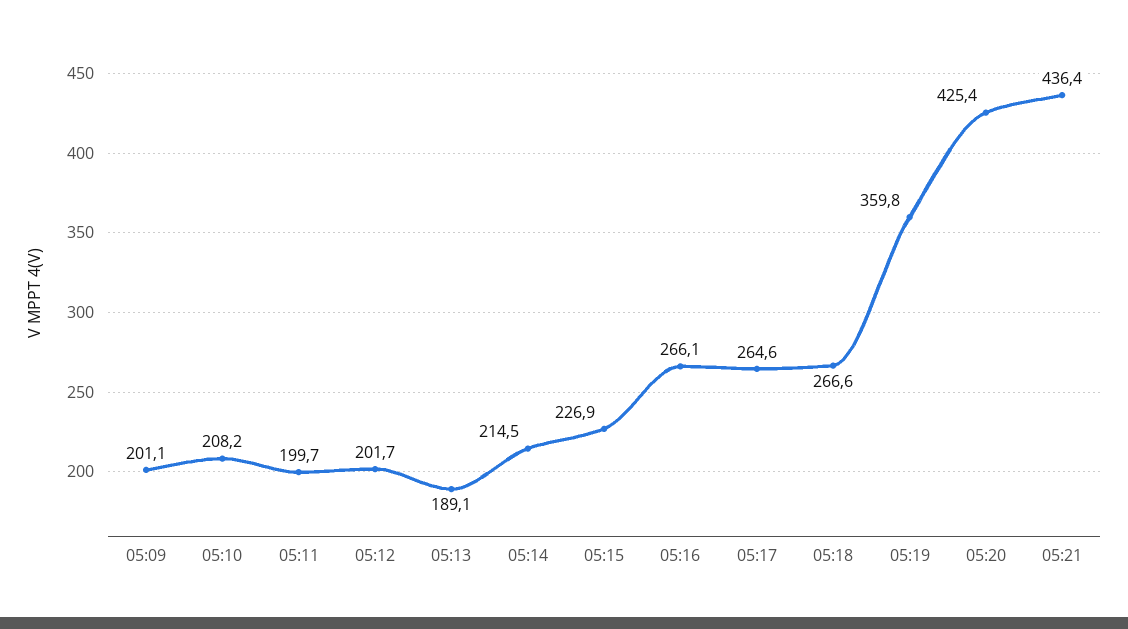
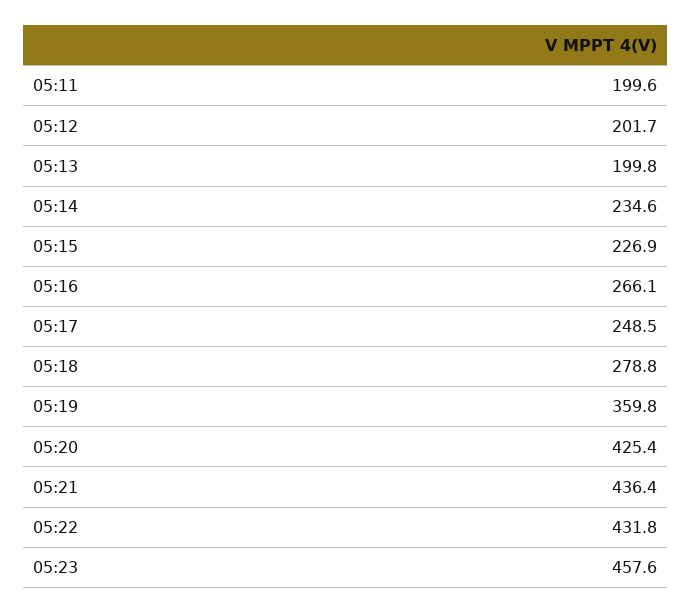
05:09: 201.1 -> none
05:10: 208.2 -> none
05:11: 199.7 -> 199.6
05:13: 189.1 -> 199.8
05:14: 214.5 -> 234.6
05:17: 264.6 -> 248.5
05:18: 266.6 -> 278.8
05:22: none -> 431.8
05:23: none -> 457.6

